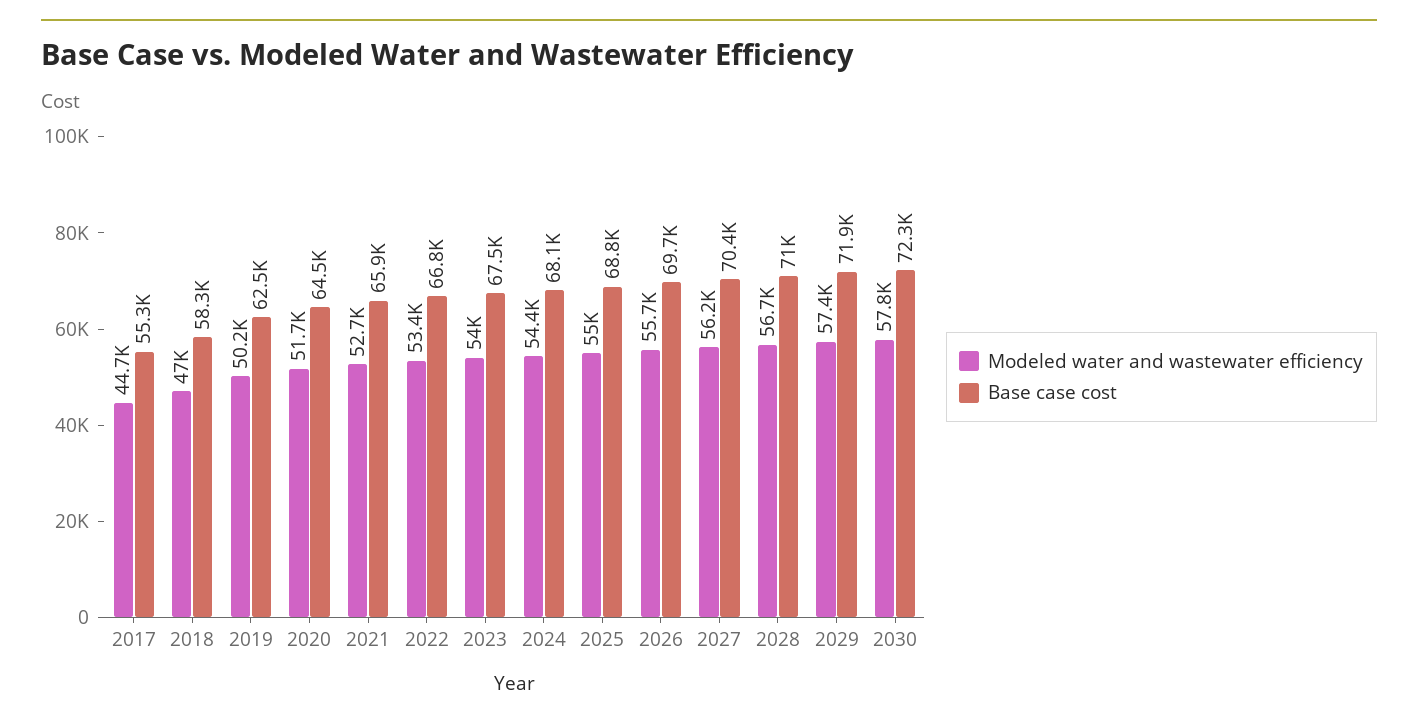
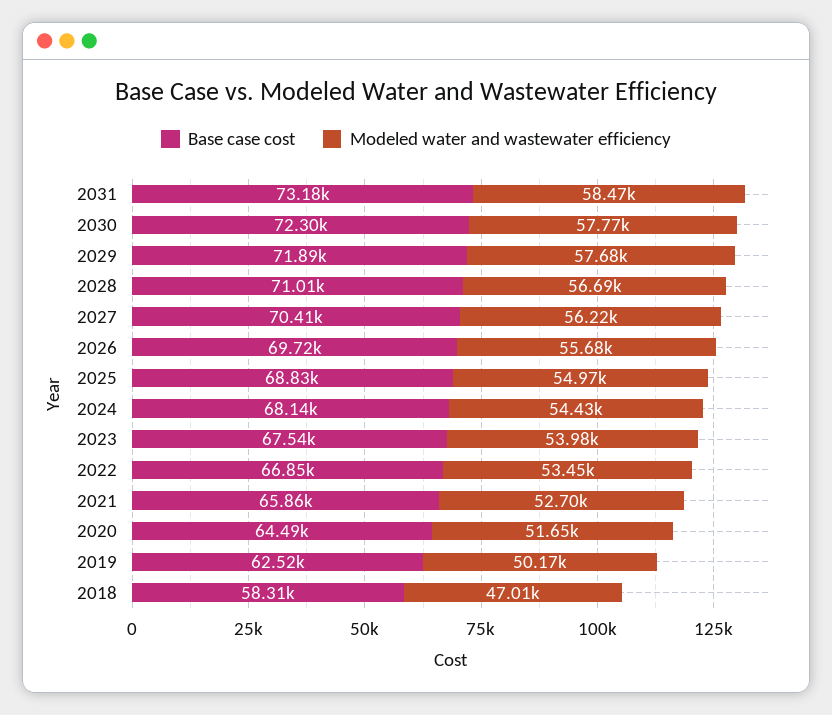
Modeled water and wastewater efficiency, 2017: 44700 -> none
Base case cost, 2017: 55300 -> none
Modeled water and wastewater efficiency, 2029: 57400 -> 57680
Base case cost, 2031: none -> 73180
Modeled water and wastewater efficiency, 2031: none -> 58470

